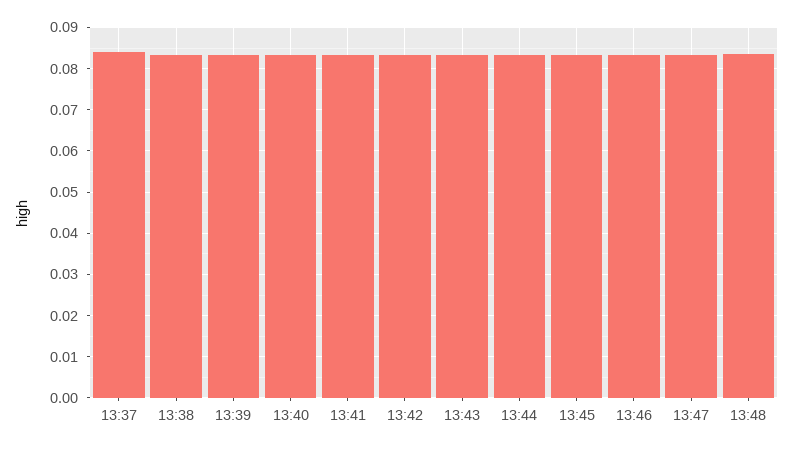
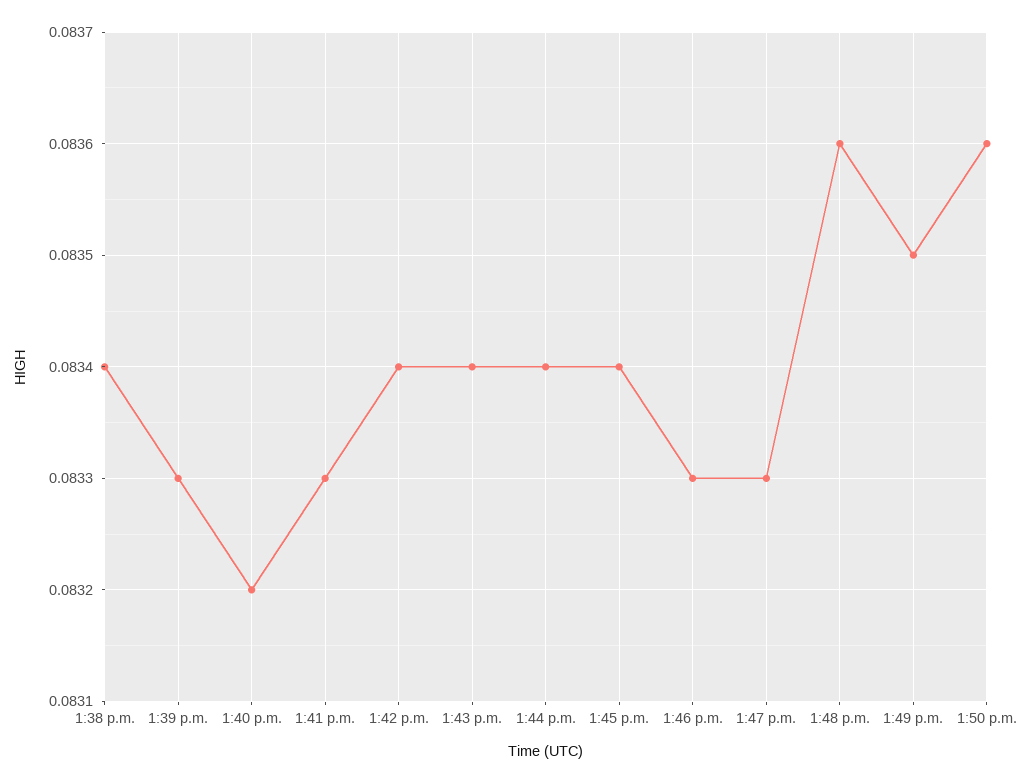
13:37: 0.084 -> none
1:49 p.m.: none -> 0.0835
1:50 p.m.: none -> 0.0836

